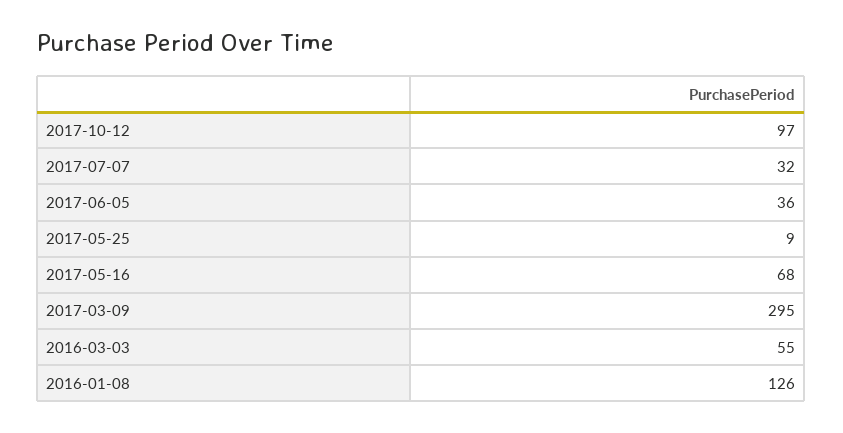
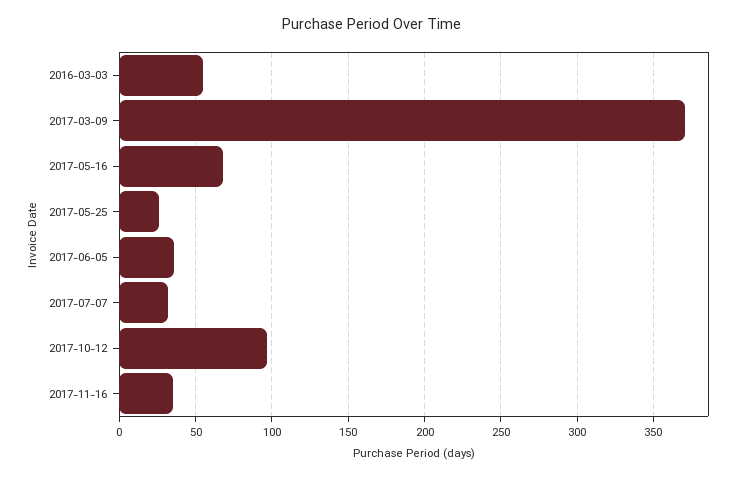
2017-05-25: 9 -> 25
2017-03-09: 295 -> 370
2016-01-08: 126 -> none
2017-11-16: none -> 35

